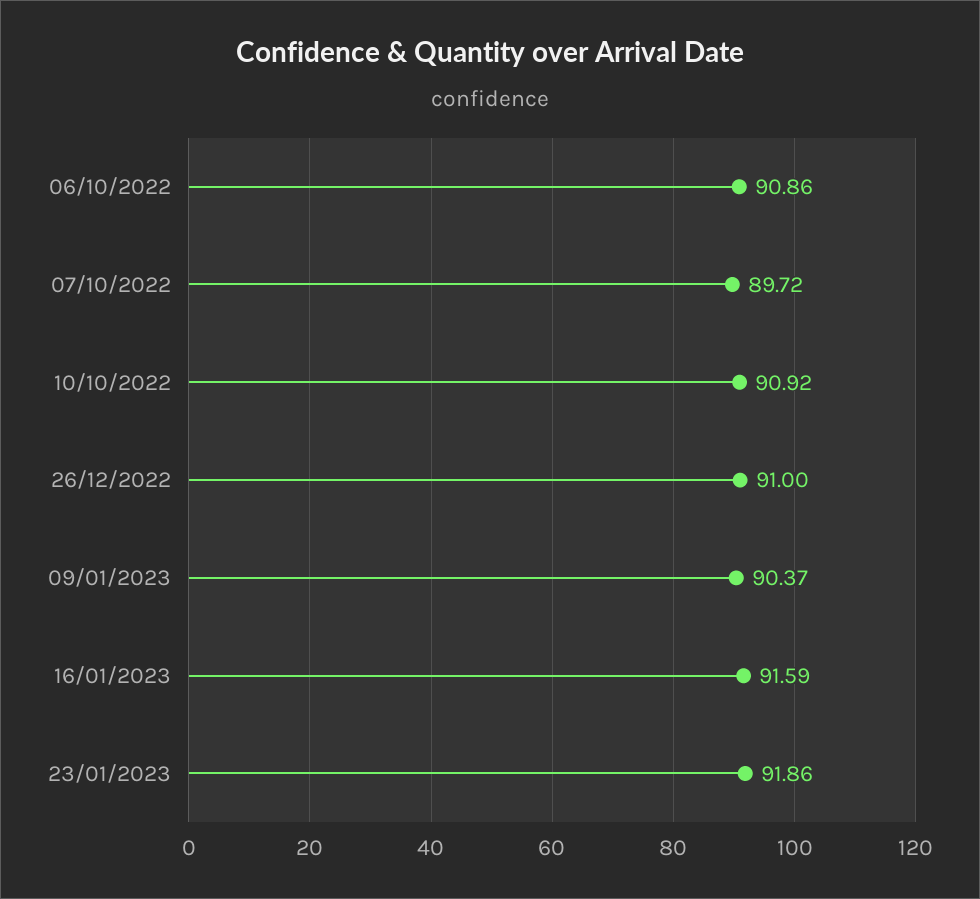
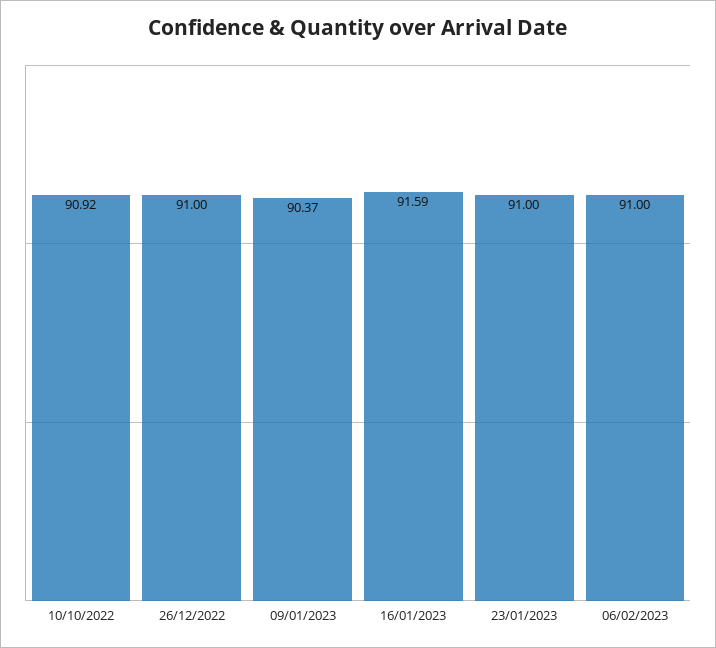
06/10/2022: 90.86 -> none
07/10/2022: 89.72 -> none
23/01/2023: 91.86 -> 91
06/02/2023: none -> 91

